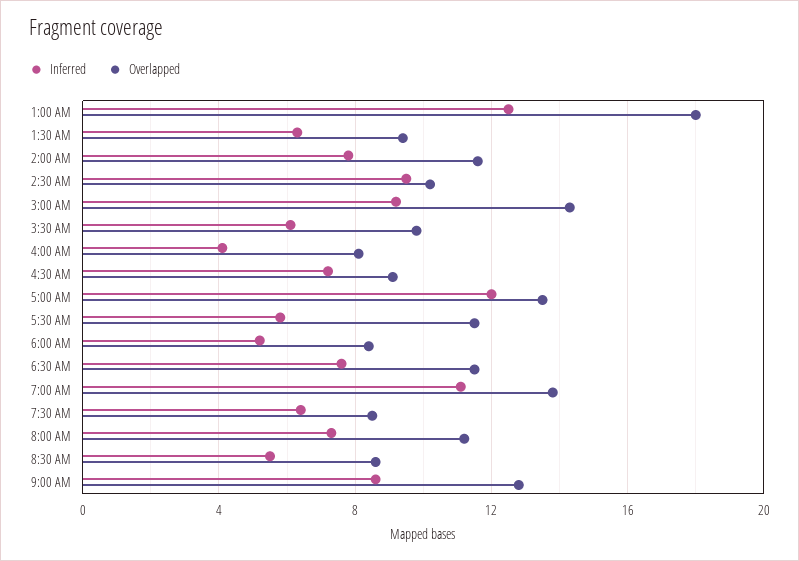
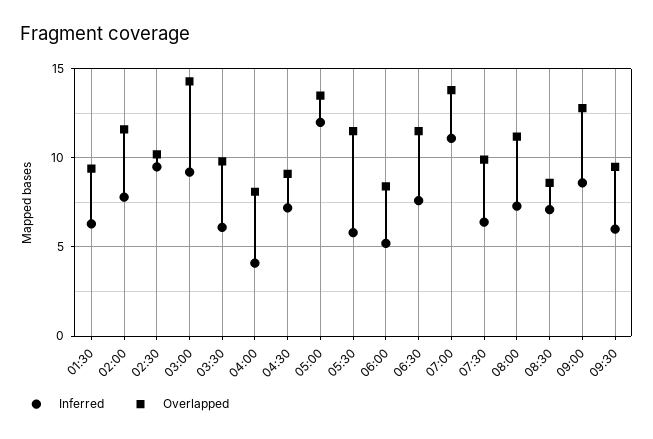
Inferred, 1:00 AM: 12.5 -> none
Overlapped, 1:00 AM: 18 -> none
Overlapped, 7:30 AM: 8.5 -> 10
Inferred, 8:30 AM: 5.5 -> 7
Inferred, 09:30: none -> 6
Overlapped, 09:30: none -> 9.5

